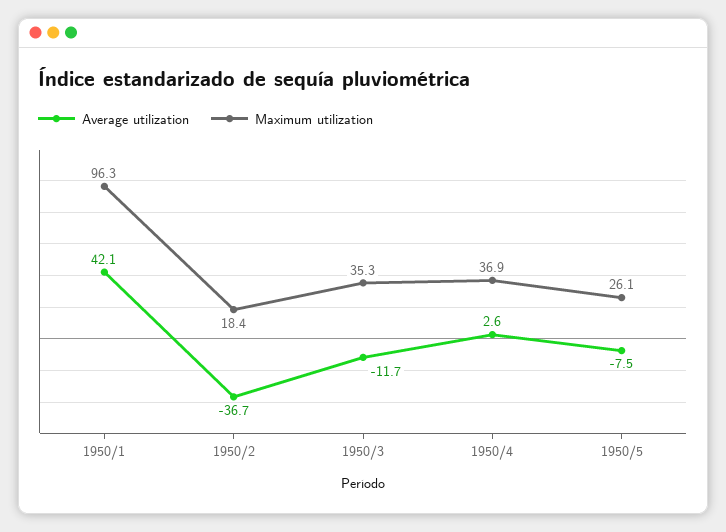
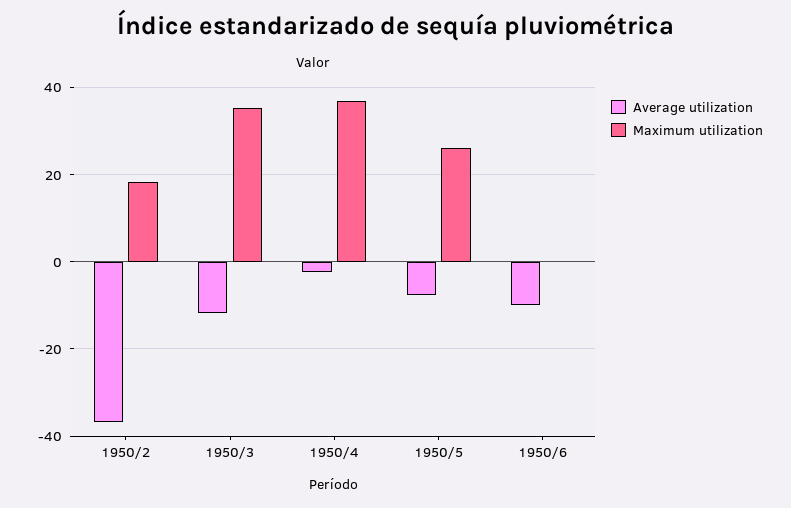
Average utilization, 1950/1: 42.1 -> none
Maximum utilization, 1950/1: 96.3 -> none
Average utilization, 1950/4: 2.6 -> -2
Average utilization, 1950/6: none -> -10
Maximum utilization, 1950/6: none -> 0

